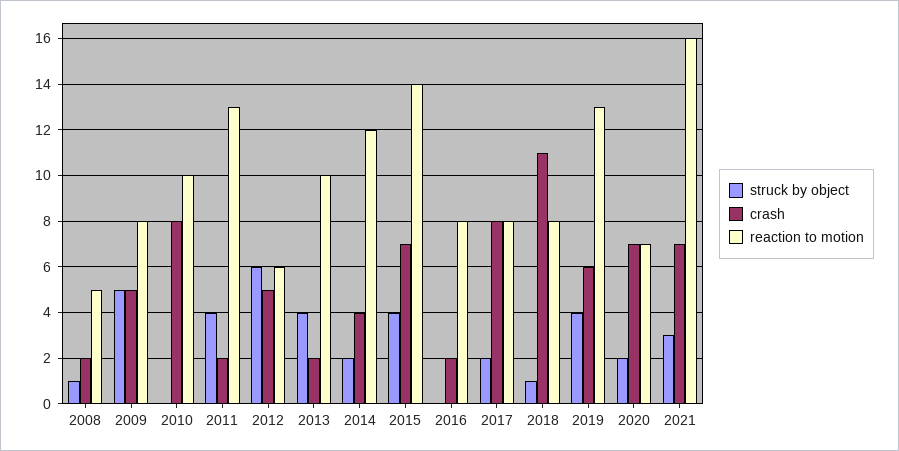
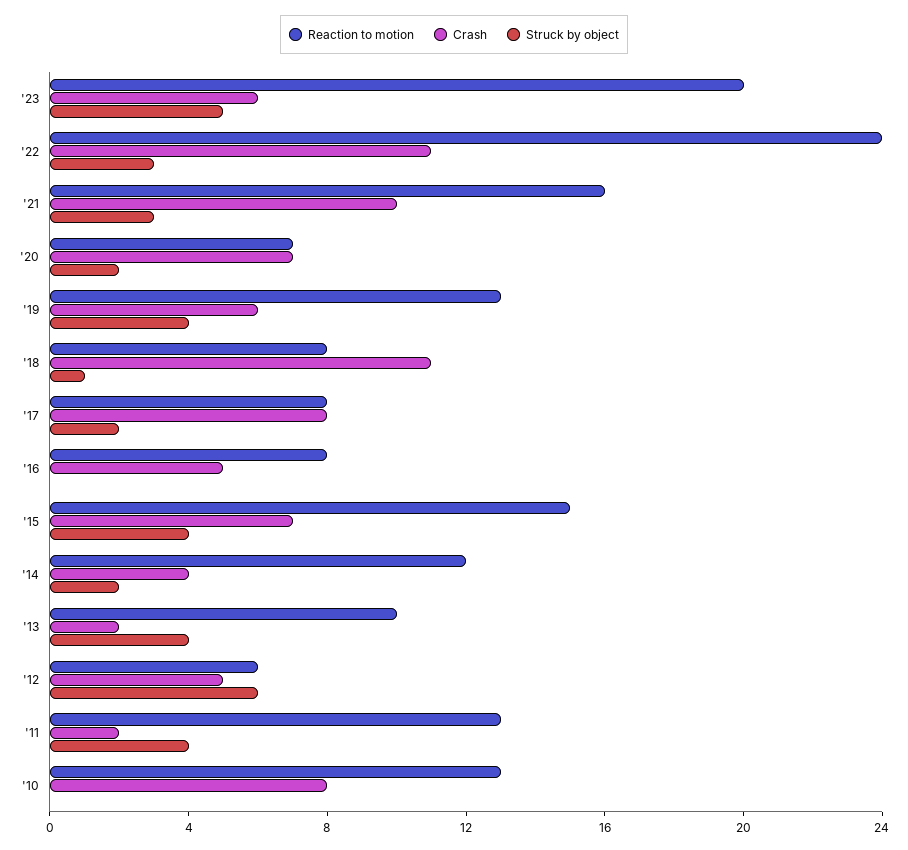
struck by object, 2008: 1 -> none
crash, 2008: 2 -> none
reaction to motion, 2008: 5 -> none
struck by object, 2009: 5 -> none
crash, 2009: 5 -> none
reaction to motion, 2009: 8 -> none
reaction to motion, 2010: 10 -> 13
reaction to motion, 2015: 14 -> 15
crash, 2016: 2 -> 5
crash, 2021: 7 -> 10
reaction to motion, '23: none -> 20
crash, '23: none -> 6
struck by object, '23: none -> 5
reaction to motion, '22: none -> 24
crash, '22: none -> 11
struck by object, '22: none -> 3

